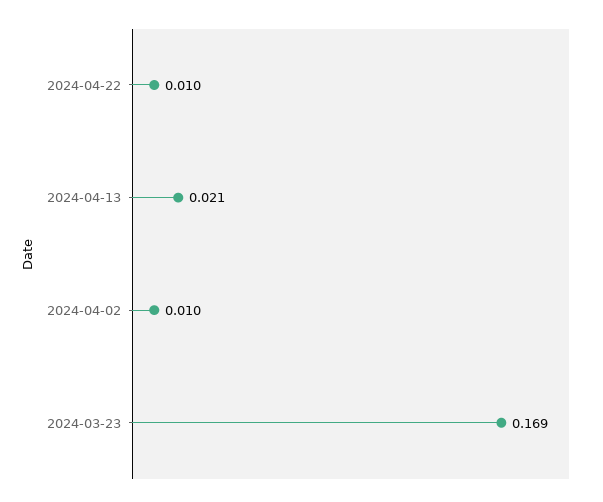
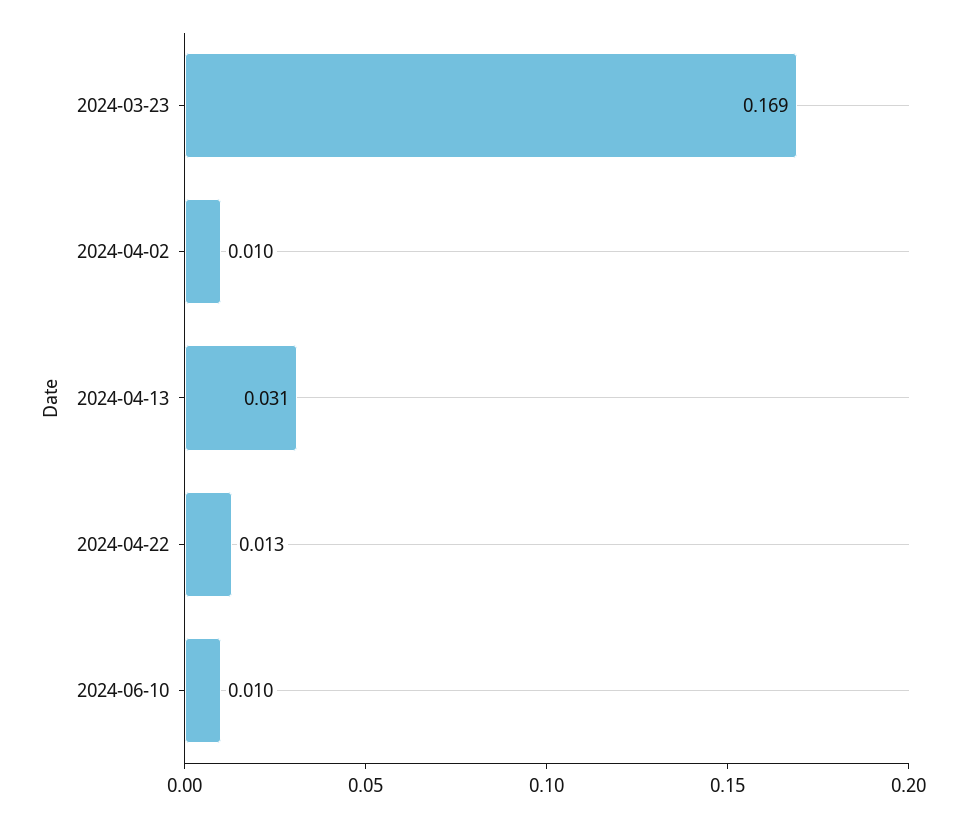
2024-04-22: 0.01 -> 0.013
2024-04-13: 0.021 -> 0.031
2024-06-10: none -> 0.01

